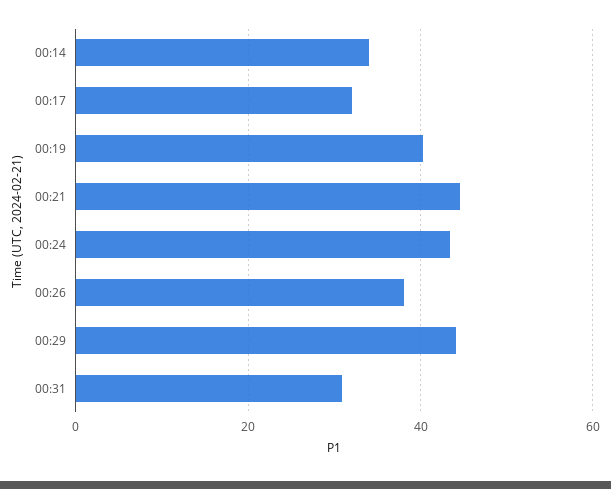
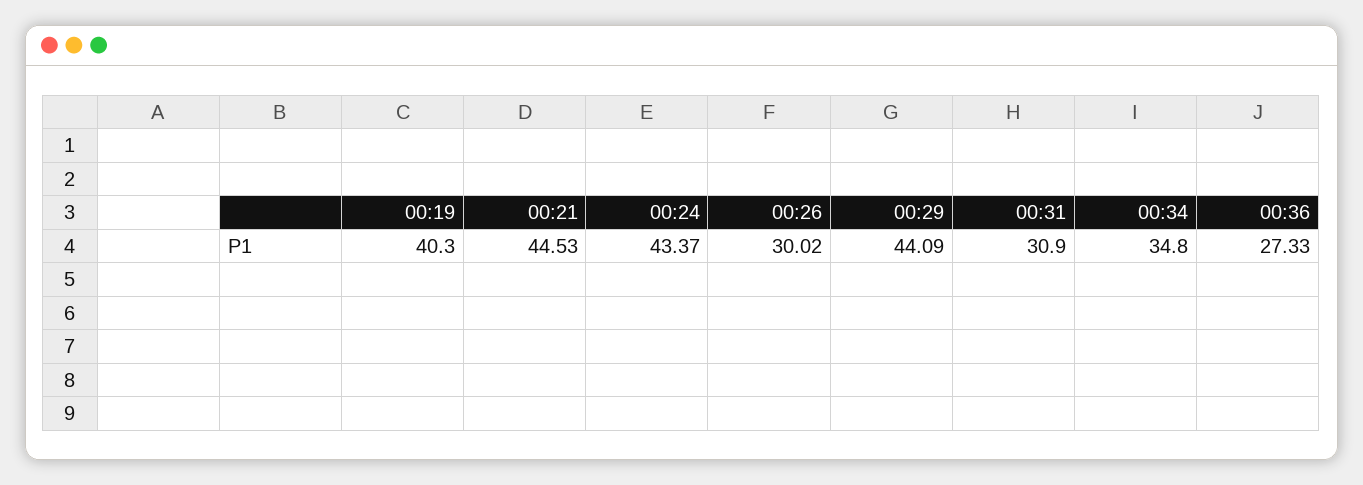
00:14: 34 -> none
00:17: 32 -> none
00:26: 38 -> 30.02
00:34: none -> 34.8
00:36: none -> 27.33

